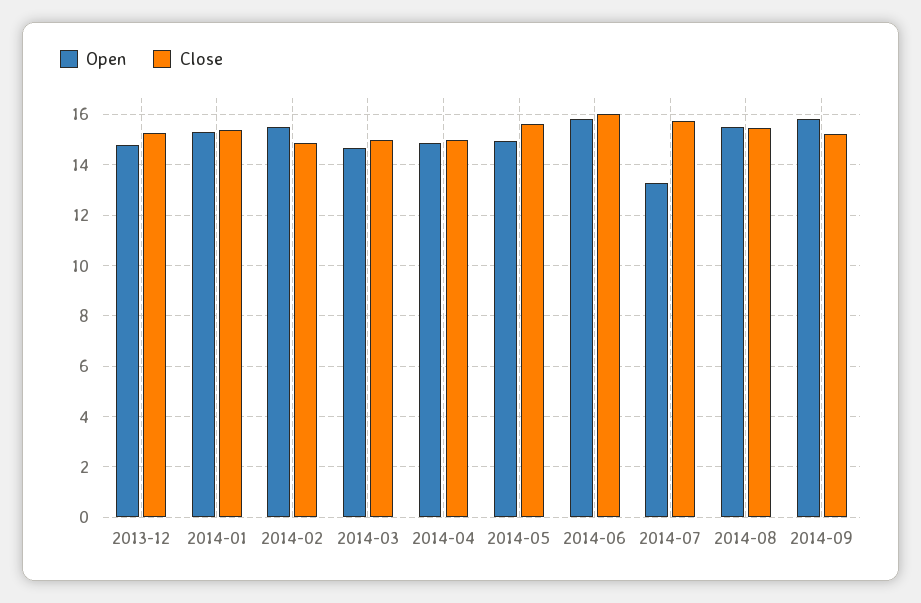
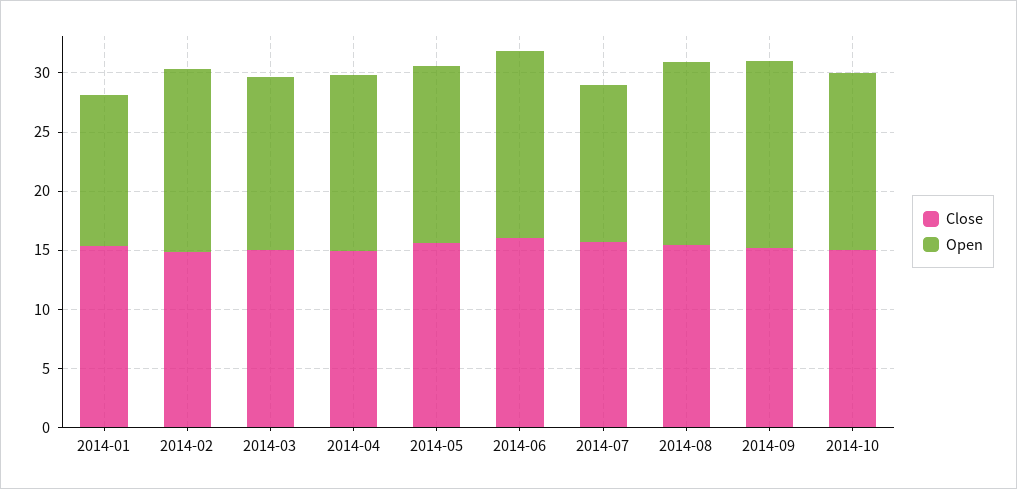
Open, 2013-12: 14.75 -> none
Close, 2013-12: 15.25 -> none
Open, 2014-01: 15.25 -> 13
Close, 2014-10: none -> 15
Open, 2014-10: none -> 15

